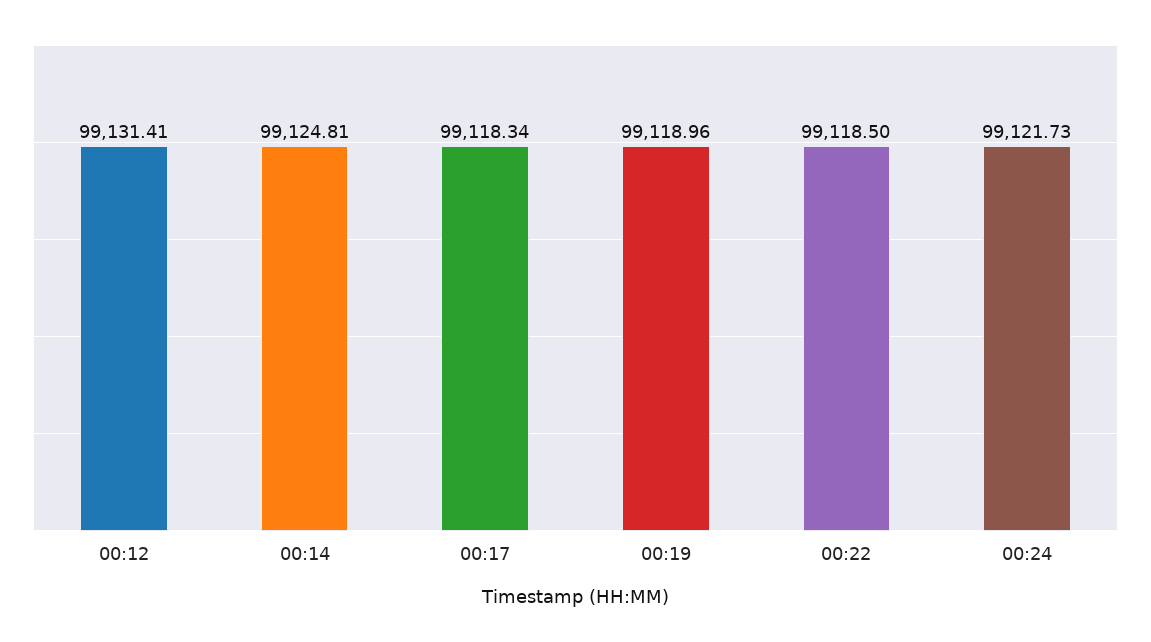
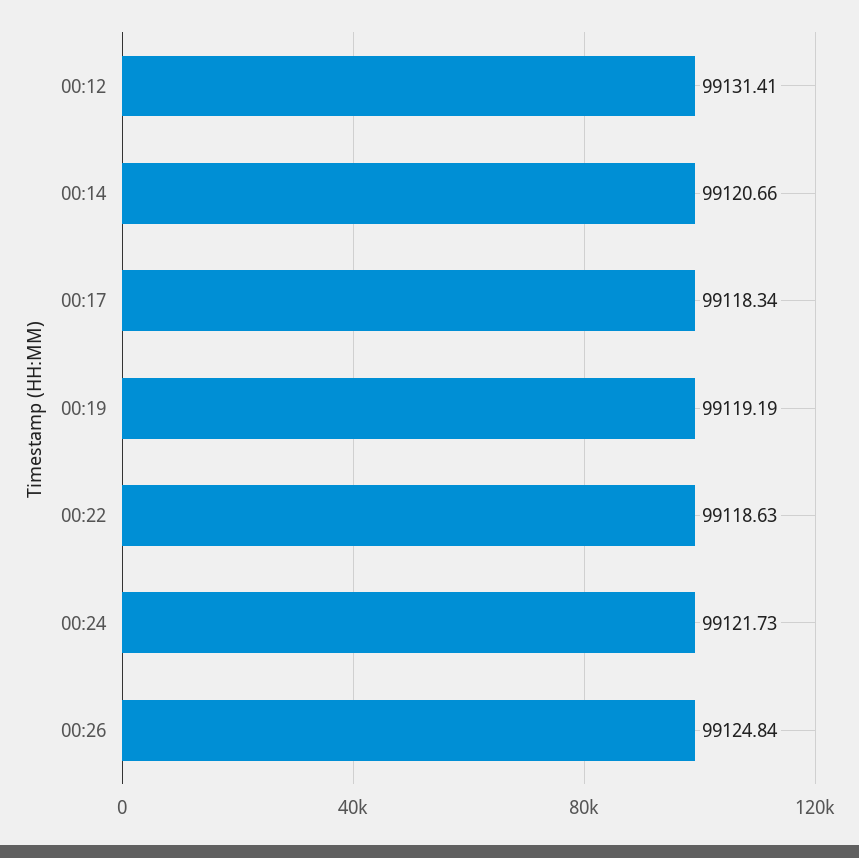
00:14: 99124.81 -> 99120.66
00:19: 99118.96 -> 99119.19
00:22: 99118.5 -> 99118.63
00:26: none -> 99124.84

